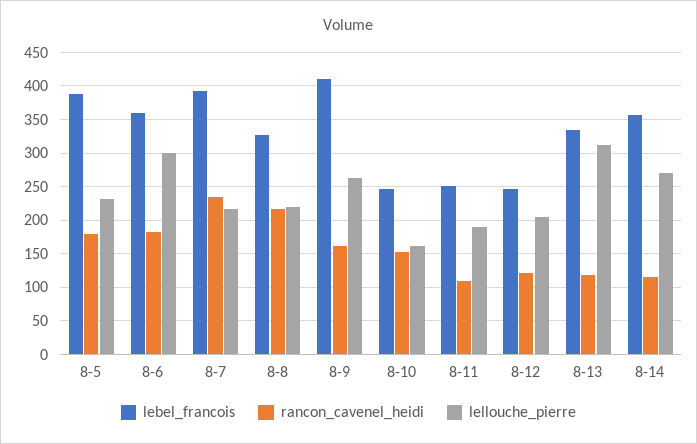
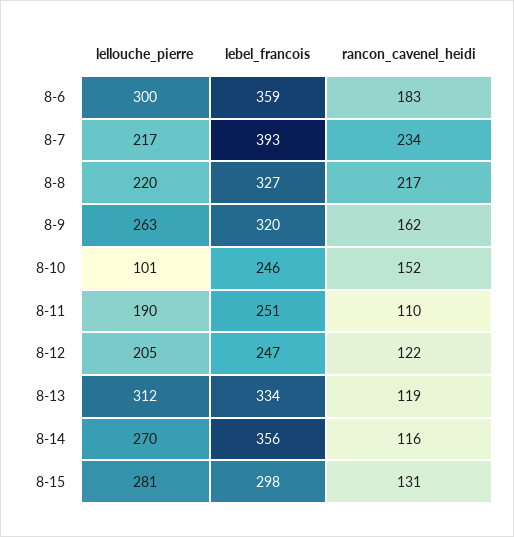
lebel_francois, 8-5: 390 -> none
rancon_cavenel_heidi, 8-5: 180 -> none
lellouche_pierre, 8-5: 230 -> none
lebel_francois, 8-9: 410 -> 320
lellouche_pierre, 8-10: 160 -> 101
lellouche_pierre, 8-15: none -> 281
lebel_francois, 8-15: none -> 298
rancon_cavenel_heidi, 8-15: none -> 131

